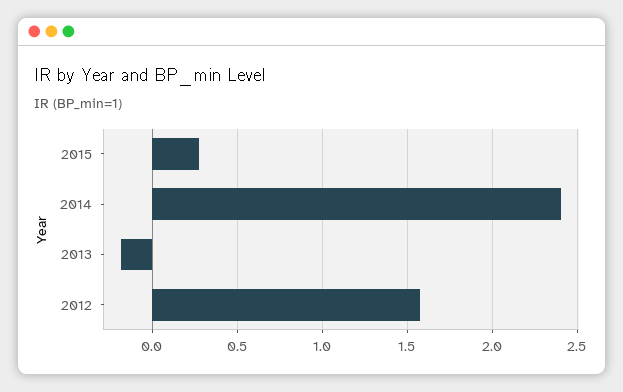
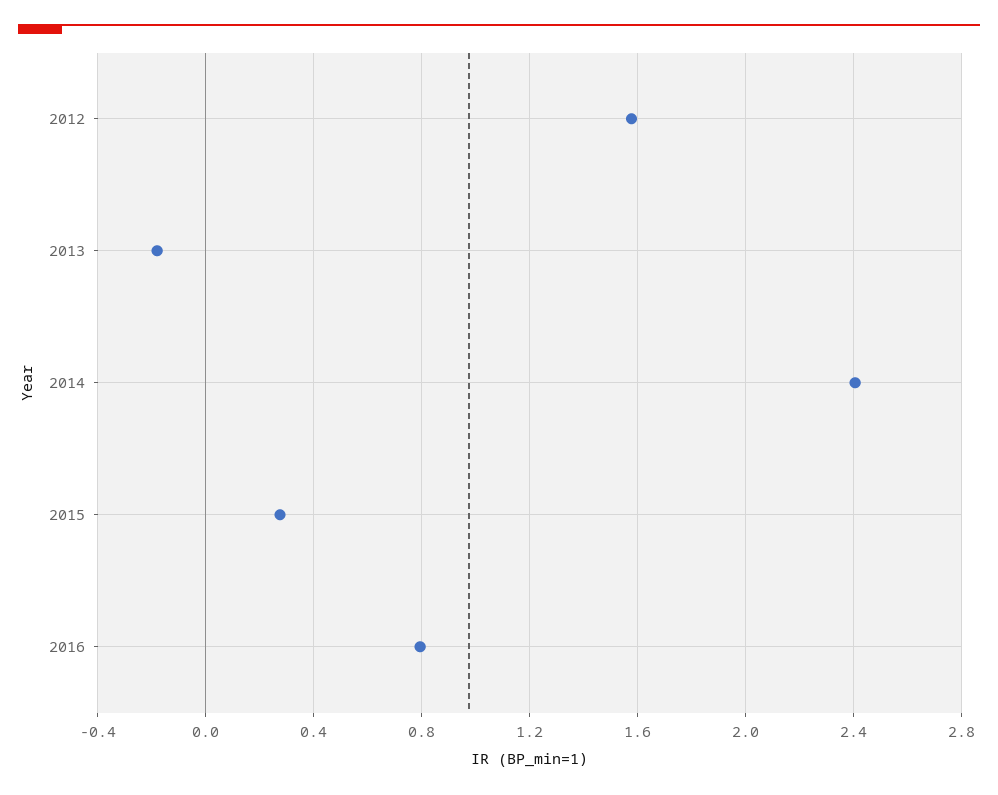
2016: none -> 0.8

